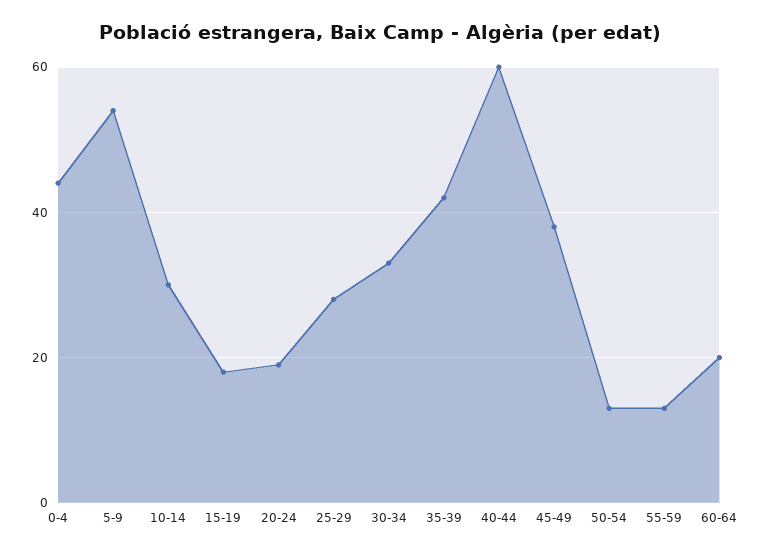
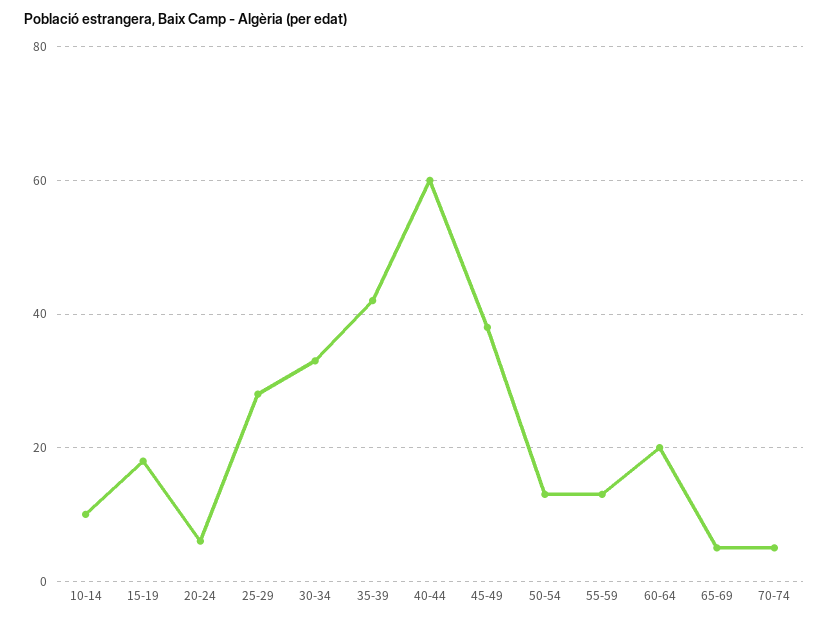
0-4: 45 -> none
5-9: 55 -> none
10-14: 30 -> 10
20-24: 20 -> 5
65-69: none -> 5
70-74: none -> 5

